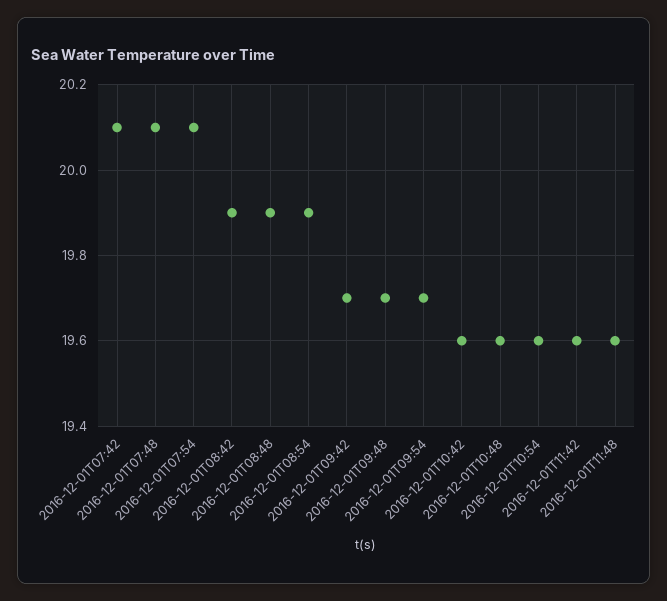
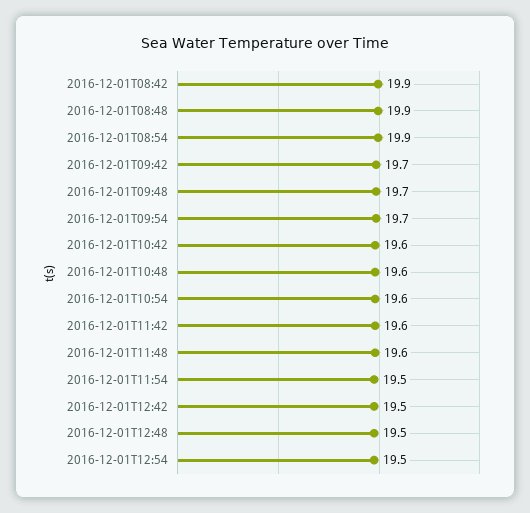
2016-12-01T07:42: 20.1 -> none
2016-12-01T07:48: 20.1 -> none
2016-12-01T07:54: 20.1 -> none
2016-12-01T11:54: none -> 19.5
2016-12-01T12:42: none -> 19.5
2016-12-01T12:48: none -> 19.5
2016-12-01T12:54: none -> 19.5

